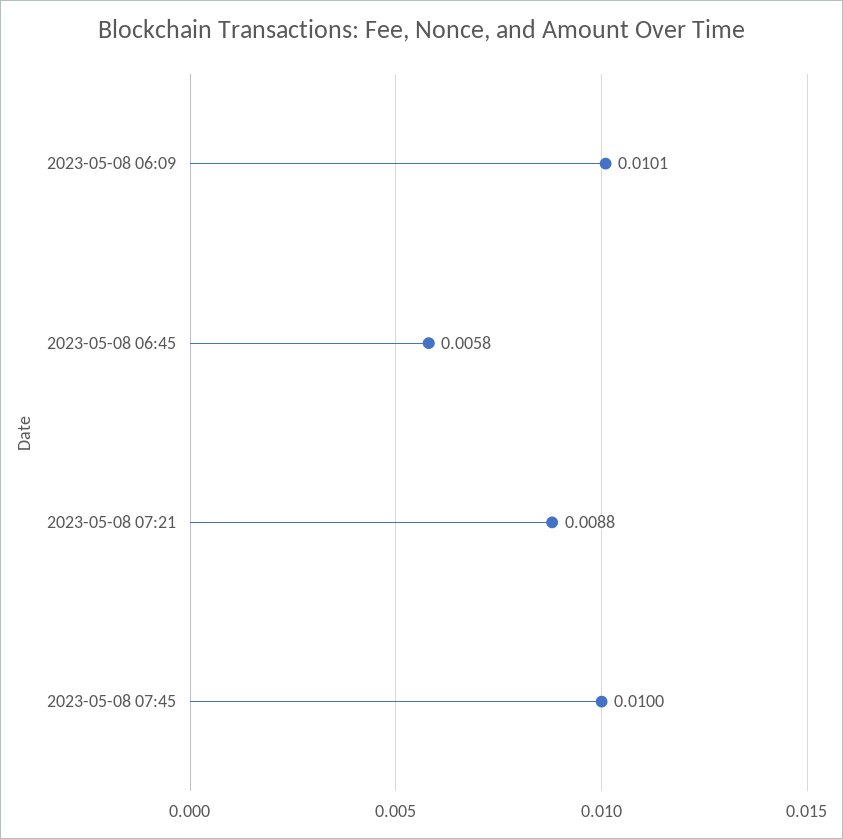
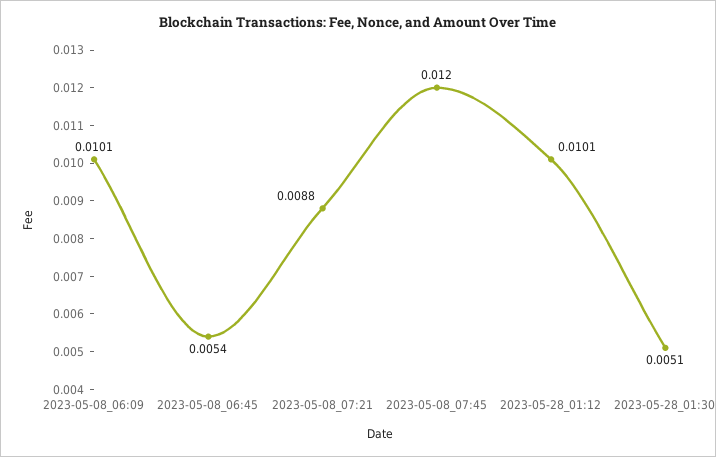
2023-05-08 06:45: 0.0058 -> 0.0054
2023-05-08 07:45: 0.01 -> 0.012
2023-05-28_01:12: none -> 0.0101
2023-05-28_01:30: none -> 0.0051

